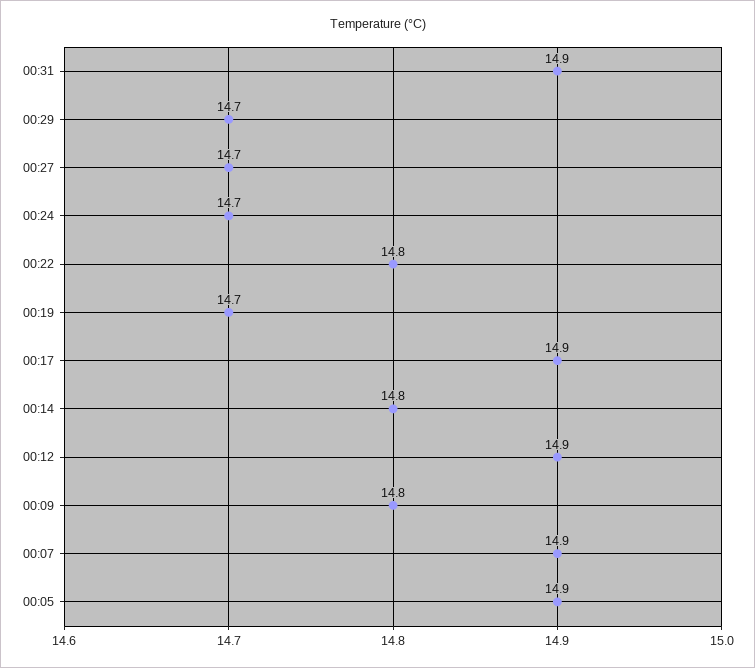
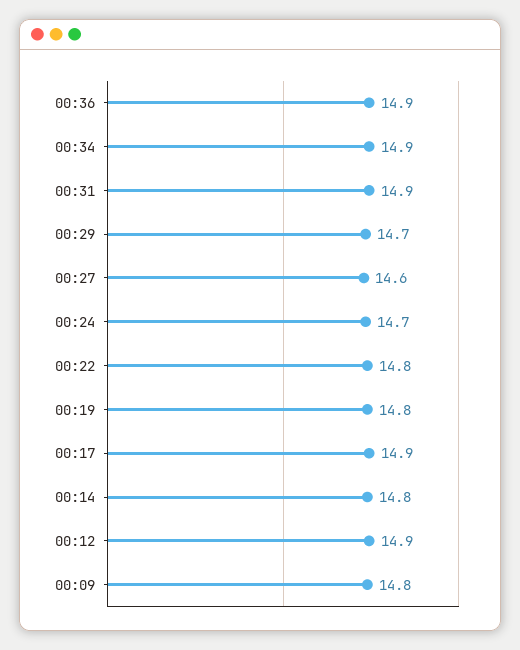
00:27: 14.7 -> 14.6
00:19: 14.7 -> 14.8
00:07: 14.9 -> none
00:05: 14.9 -> none
00:36: none -> 14.9
00:34: none -> 14.9

